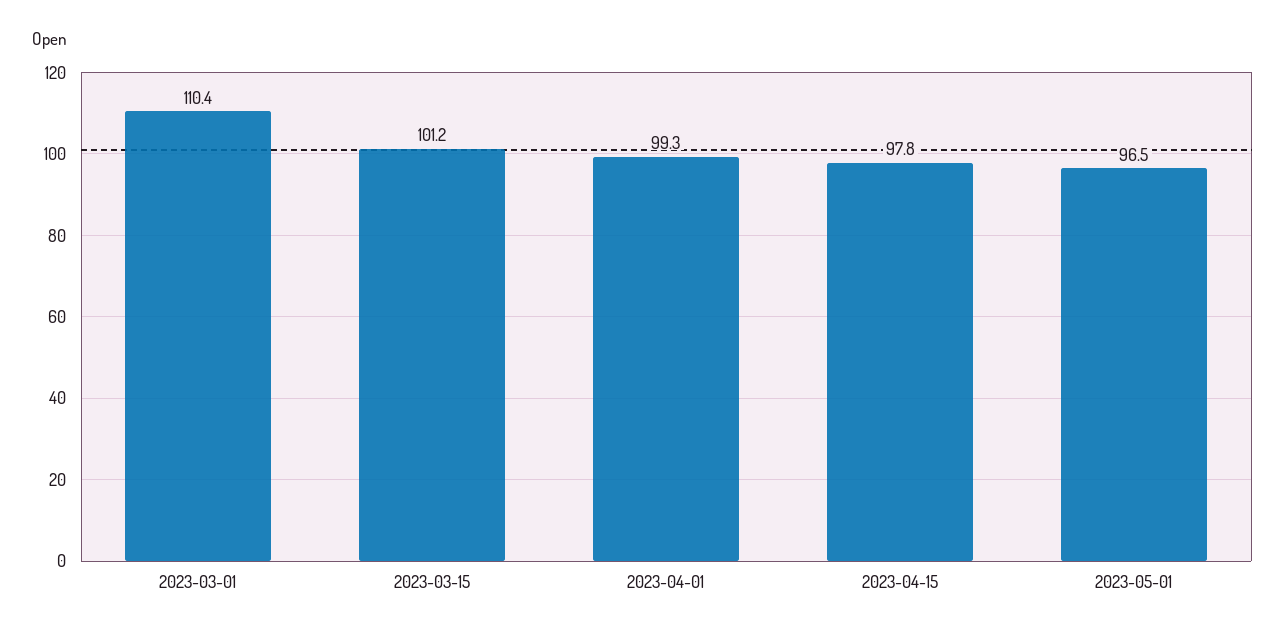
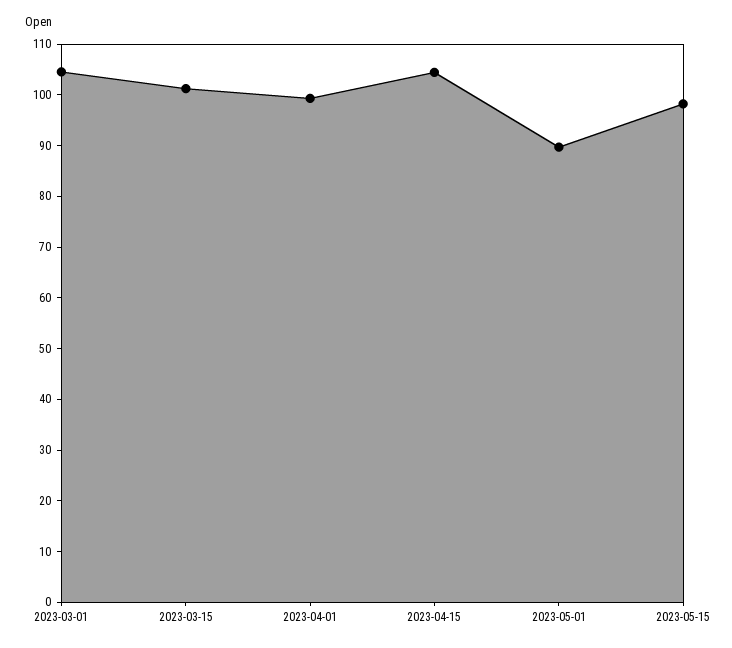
2023-03-01: 110.4 -> 104
2023-04-15: 97.8 -> 104
2023-05-01: 96.5 -> 90
2023-05-15: none -> 98

